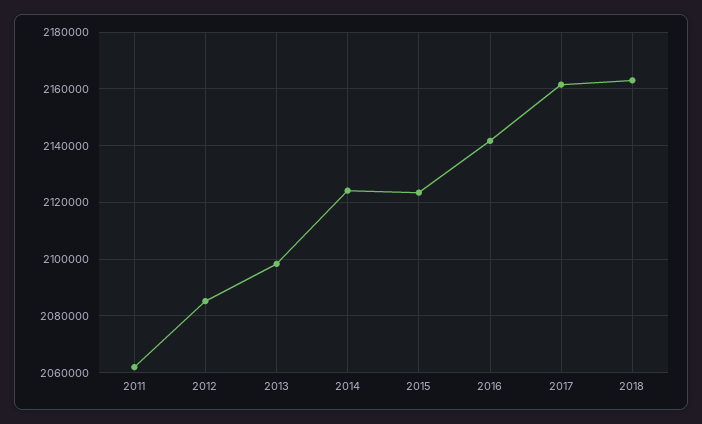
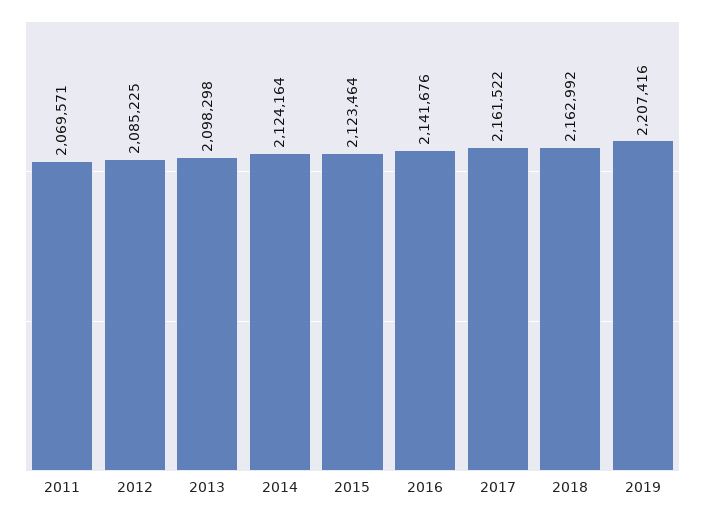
2011: 2062500 -> 2069571
2019: none -> 2207416

